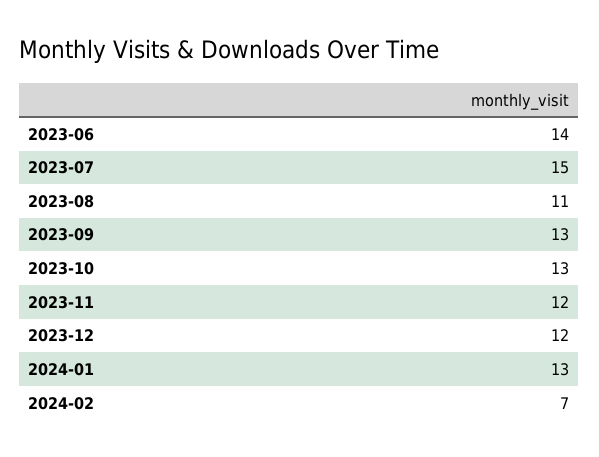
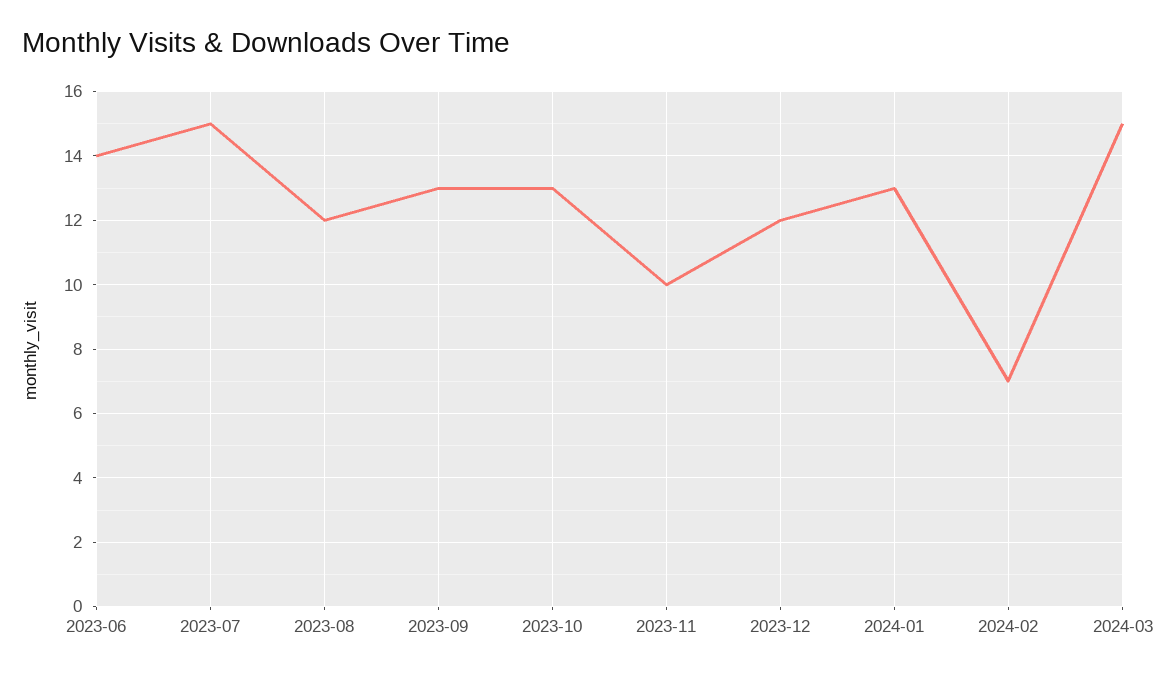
2023-08: 11 -> 12
2023-11: 12 -> 10
2024-03: none -> 15

